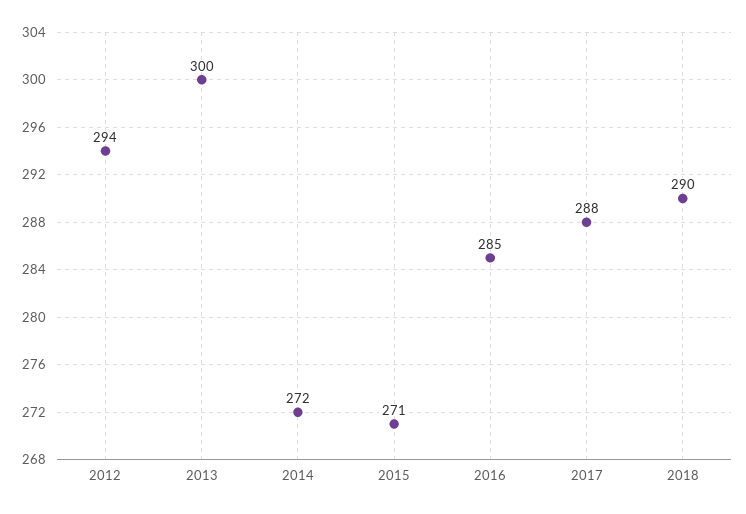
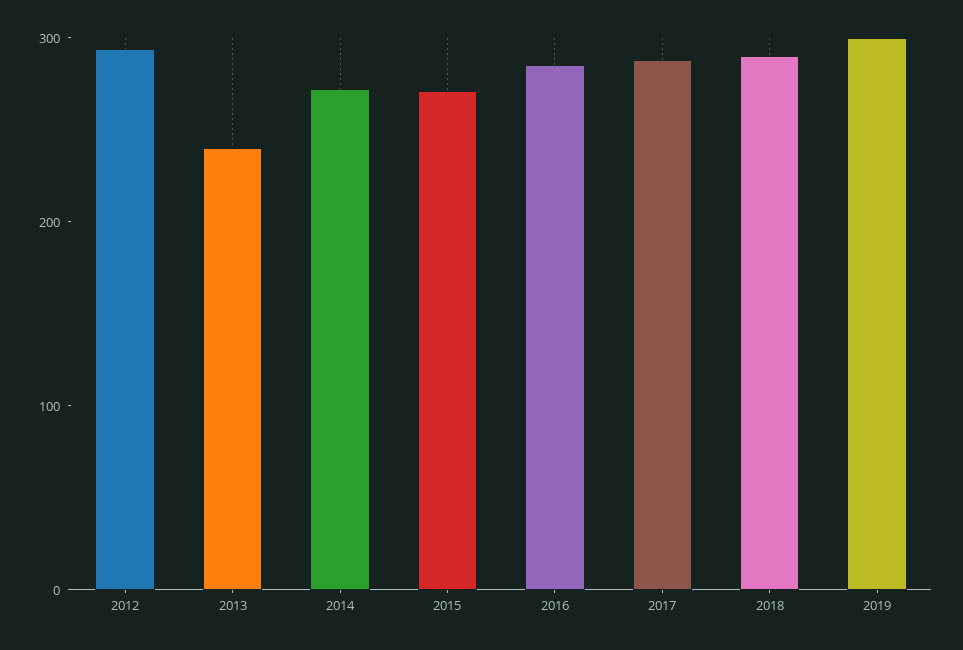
2013: 300 -> 240
2019: none -> 300

